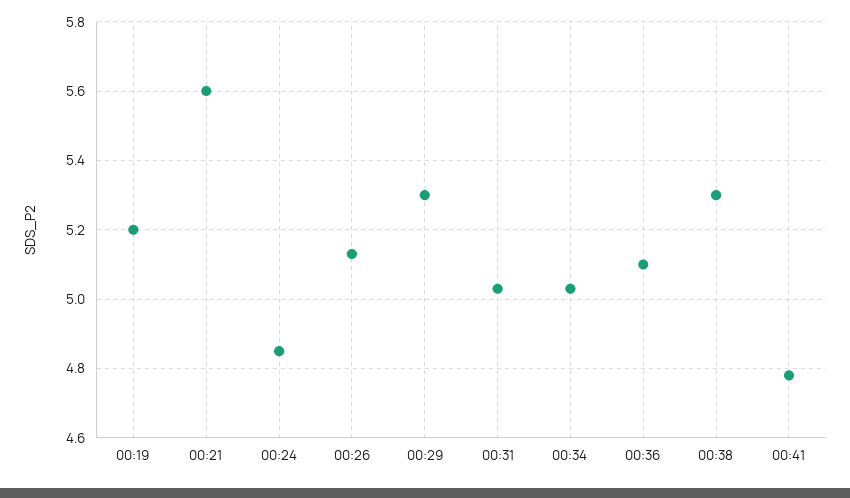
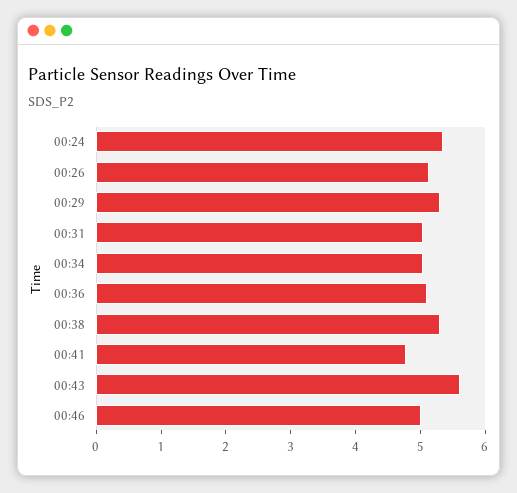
00:19: 5.2 -> none
00:21: 5.6 -> none
00:24: 4.85 -> 5.4
00:43: none -> 5.6
00:46: none -> 5

